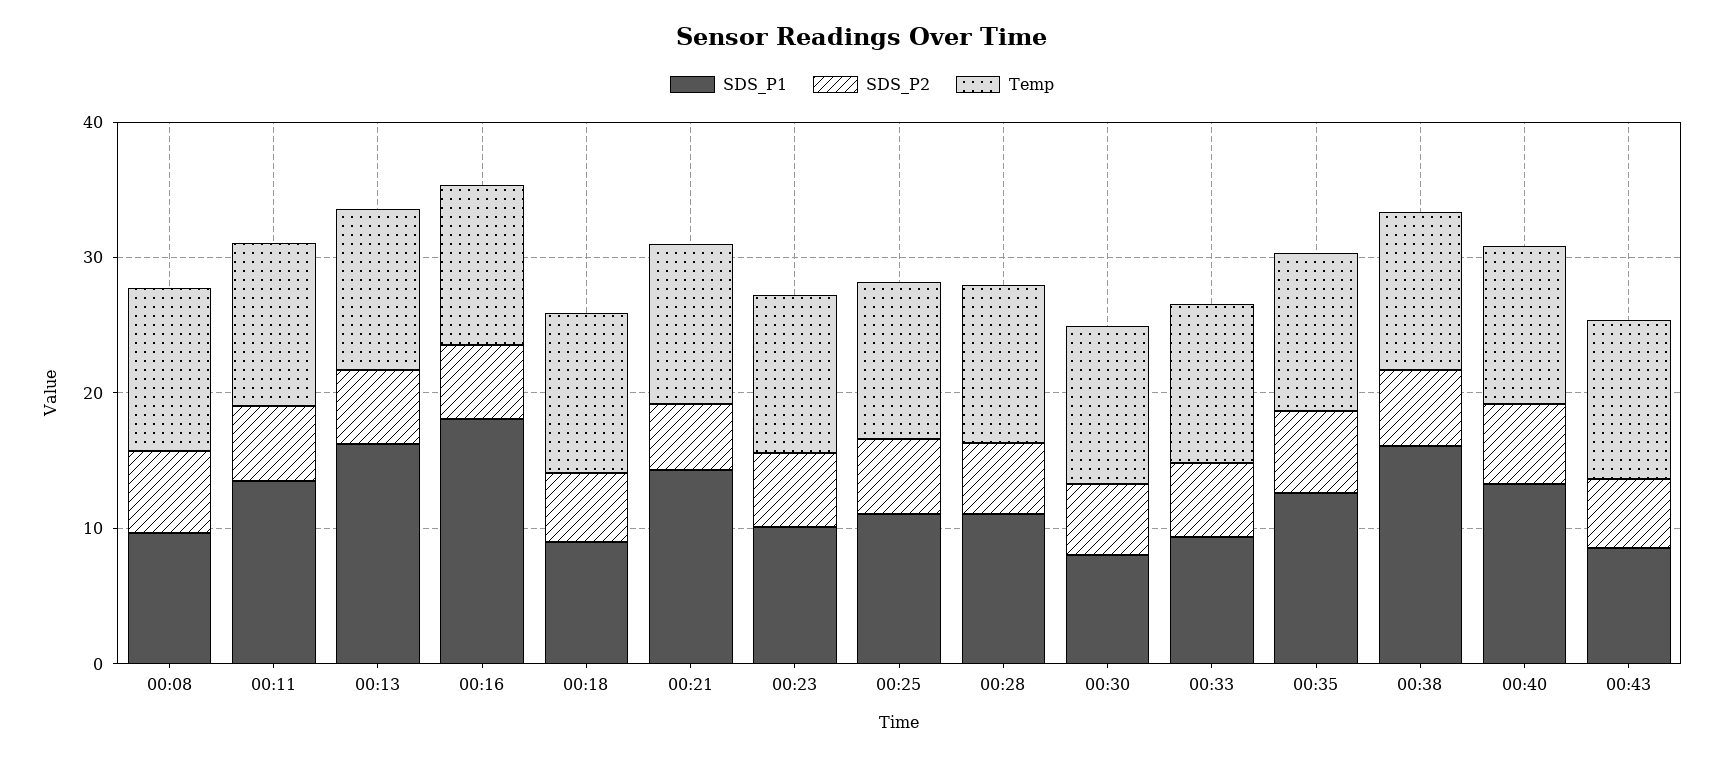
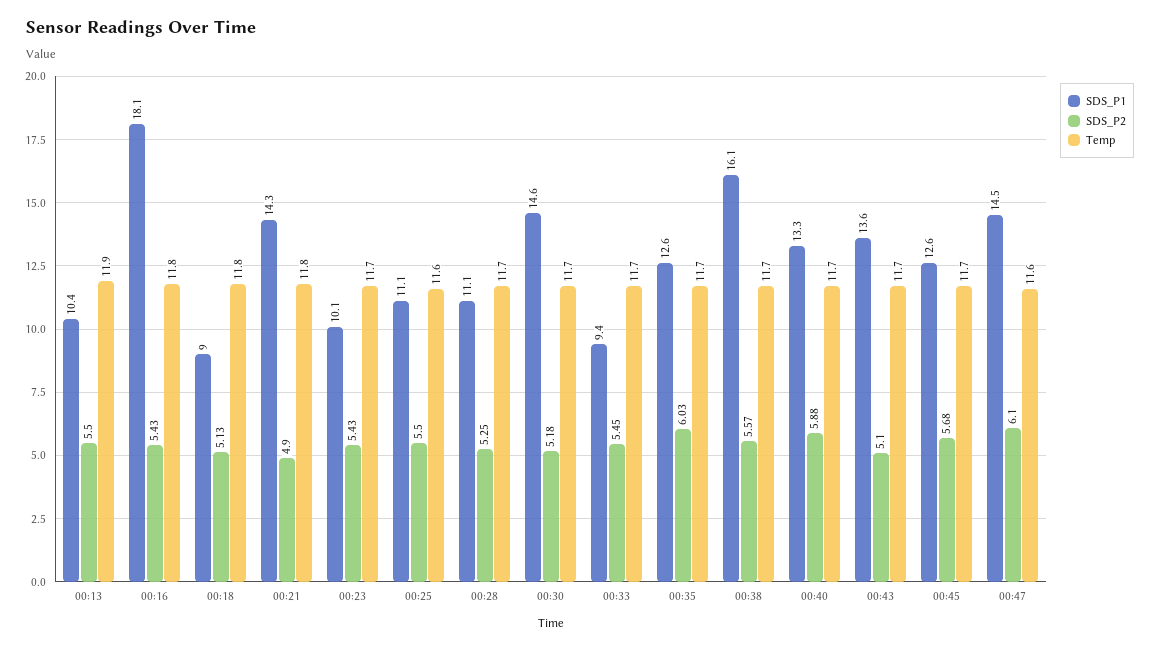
SDS_P1, 00:08: 10 -> none
SDS_P2, 00:08: 6 -> none
Temp, 00:08: 12 -> none
SDS_P1, 00:11: 14 -> none
SDS_P2, 00:11: 6 -> none
Temp, 00:11: 12 -> none
SDS_P1, 00:13: 16 -> 10.4
SDS_P1, 00:30: 8 -> 14.6
SDS_P1, 00:43: 8 -> 13.6
SDS_P1, 00:45: none -> 12.6
SDS_P2, 00:45: none -> 5.68
Temp, 00:45: none -> 11.7
SDS_P1, 00:47: none -> 14.5
SDS_P2, 00:47: none -> 6.1
Temp, 00:47: none -> 11.6

